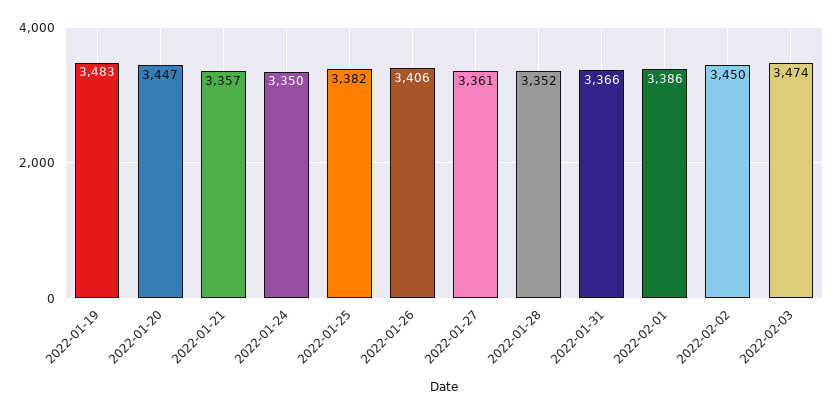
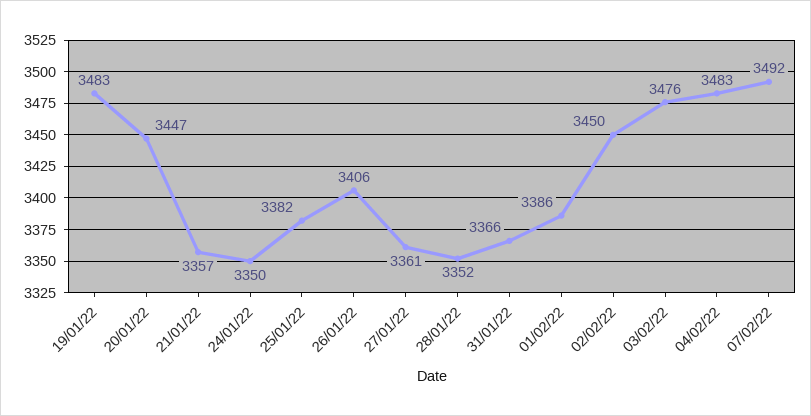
2022-02-03: 3474 -> 3476
04/02/22: none -> 3483
07/02/22: none -> 3492

